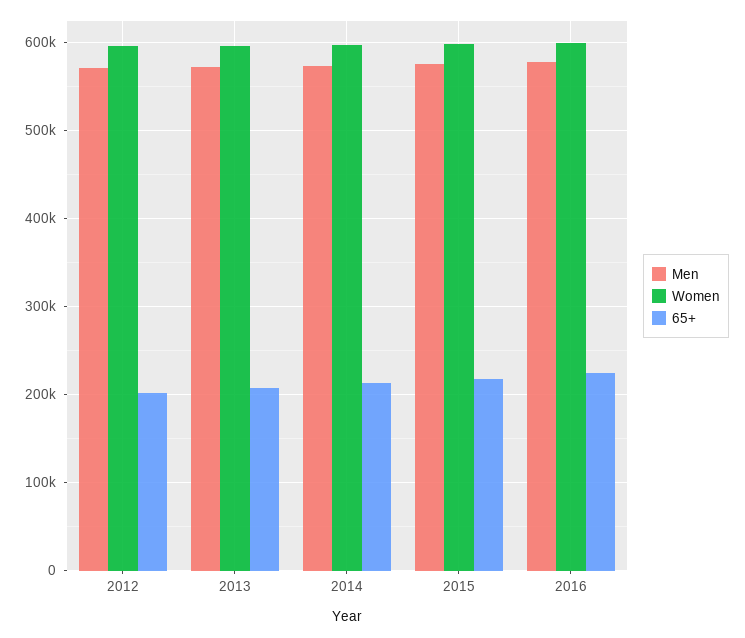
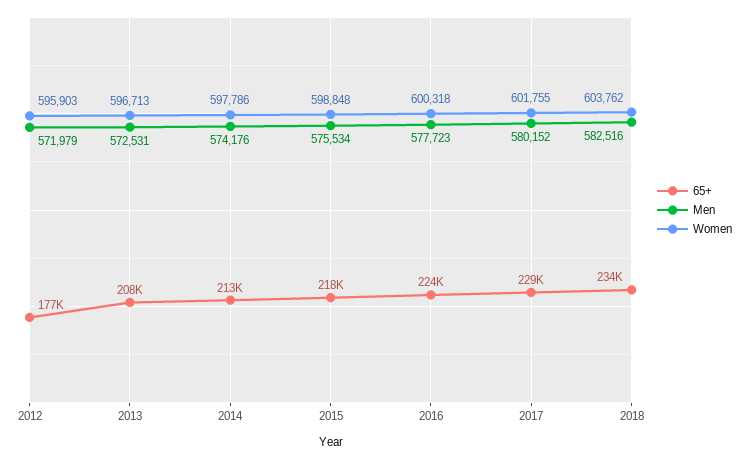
65+, 2012: 200000 -> 177000
65+, 2017: none -> 229000
Men, 2017: none -> 580152
Women, 2017: none -> 601755
65+, 2018: none -> 234000
Men, 2018: none -> 582516
Women, 2018: none -> 603762

